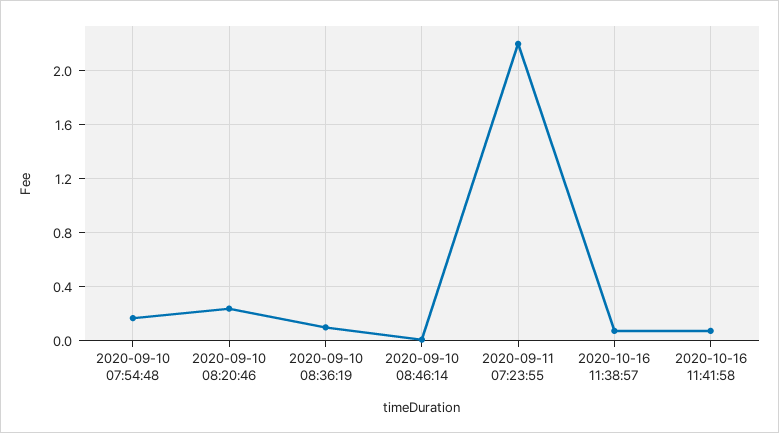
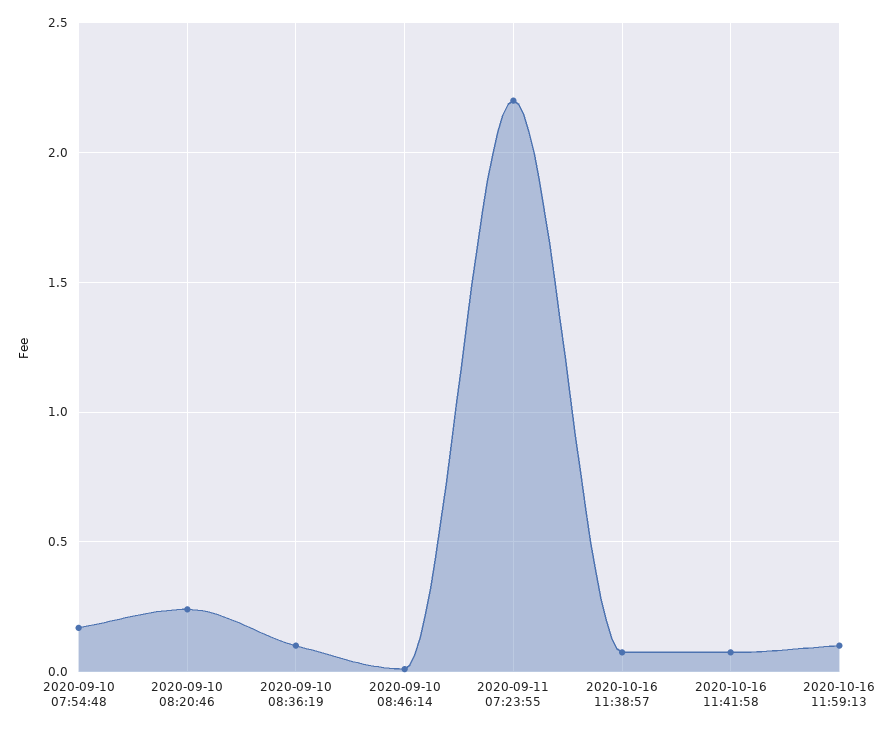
2020-10-16 11:59:13: none -> 0.1

